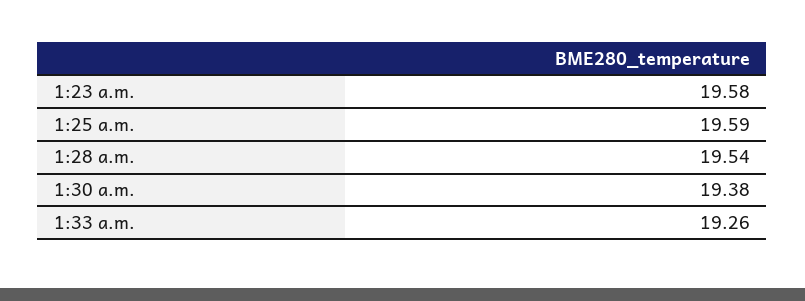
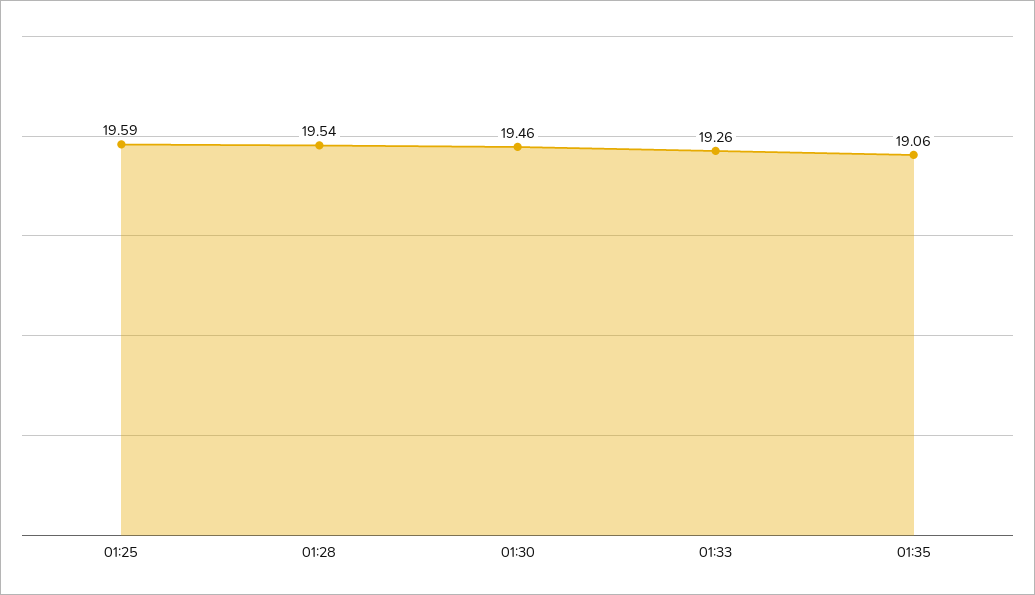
1:23 a.m.: 19.58 -> none
1:30 a.m.: 19.38 -> 19.46
01:35: none -> 19.06

